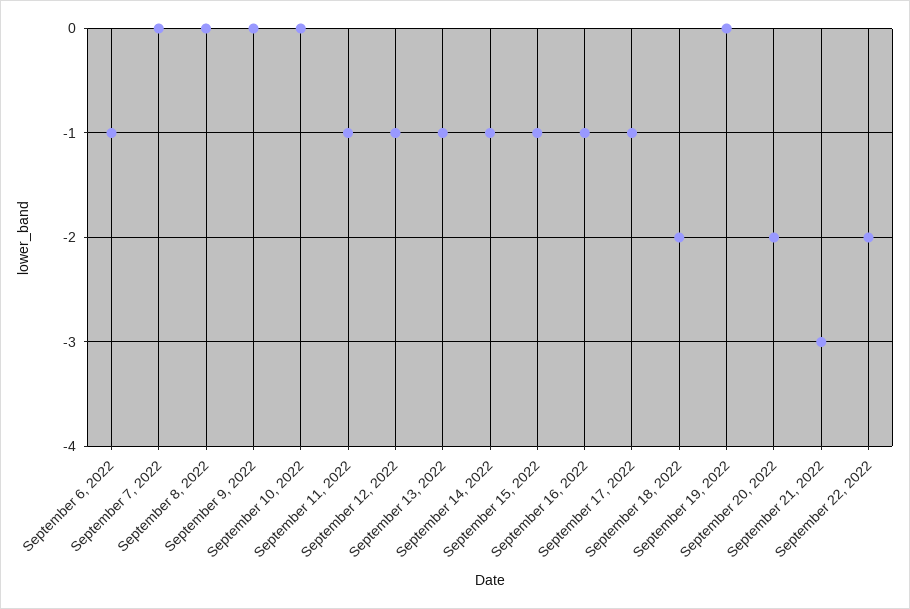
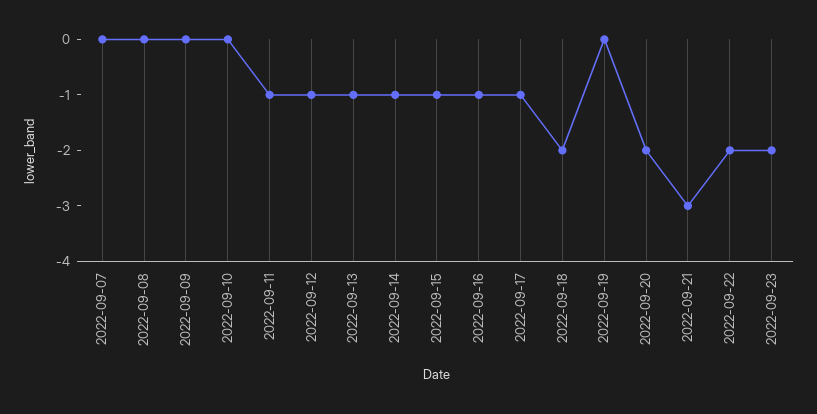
September 6, 2022: -1 -> none
2022-09-23: none -> -2

